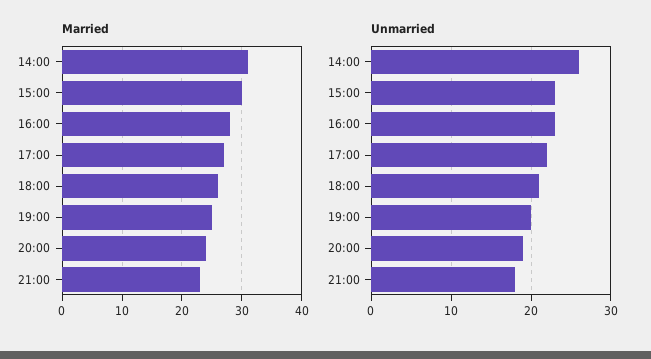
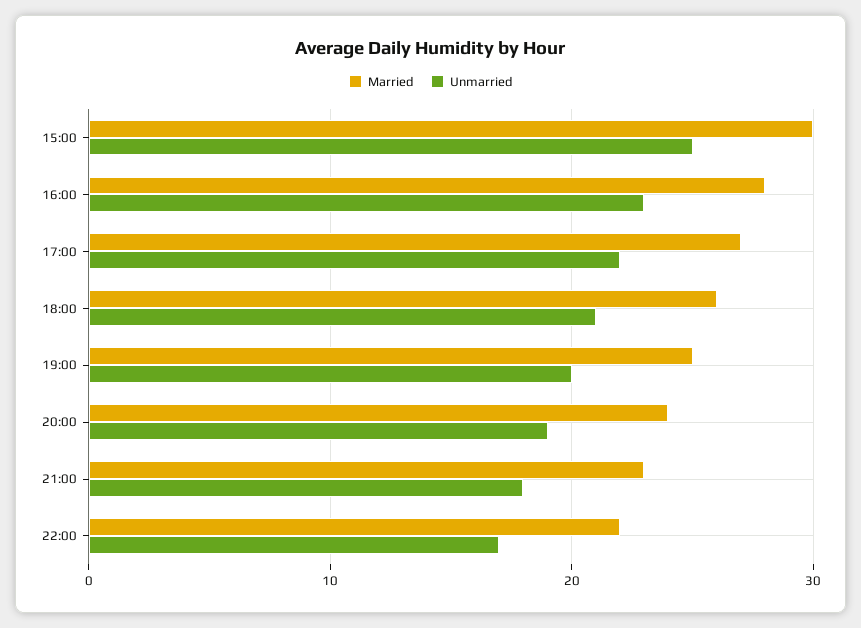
Married, 14:00: 30 -> none
Unmarried, 14:00: 26 -> none
Unmarried, 15:00: 23 -> 25
Married, 22:00: none -> 22
Unmarried, 22:00: none -> 17

